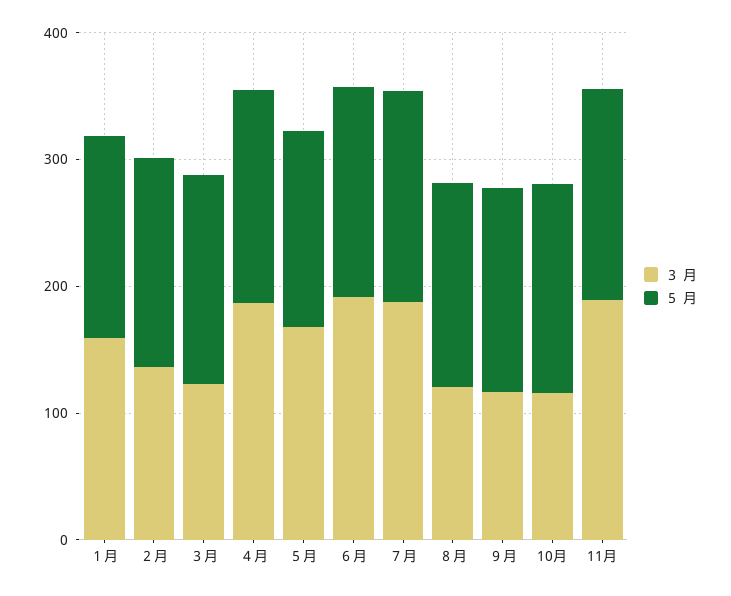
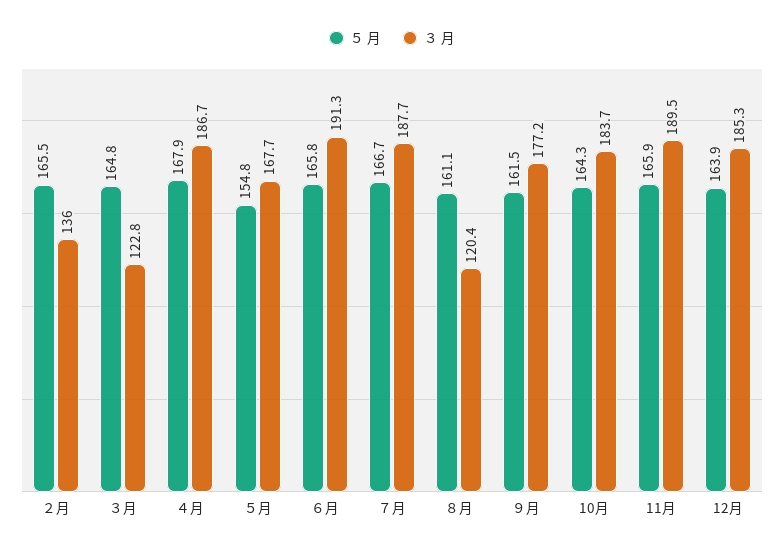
３ 月, １月: 160 -> none
５ 月, １月: 160 -> none
３ 月, ９月: 120 -> 177.2
３ 月, 10月: 120 -> 183.7
５ 月, 12月: none -> 163.9
３ 月, 12月: none -> 185.3

